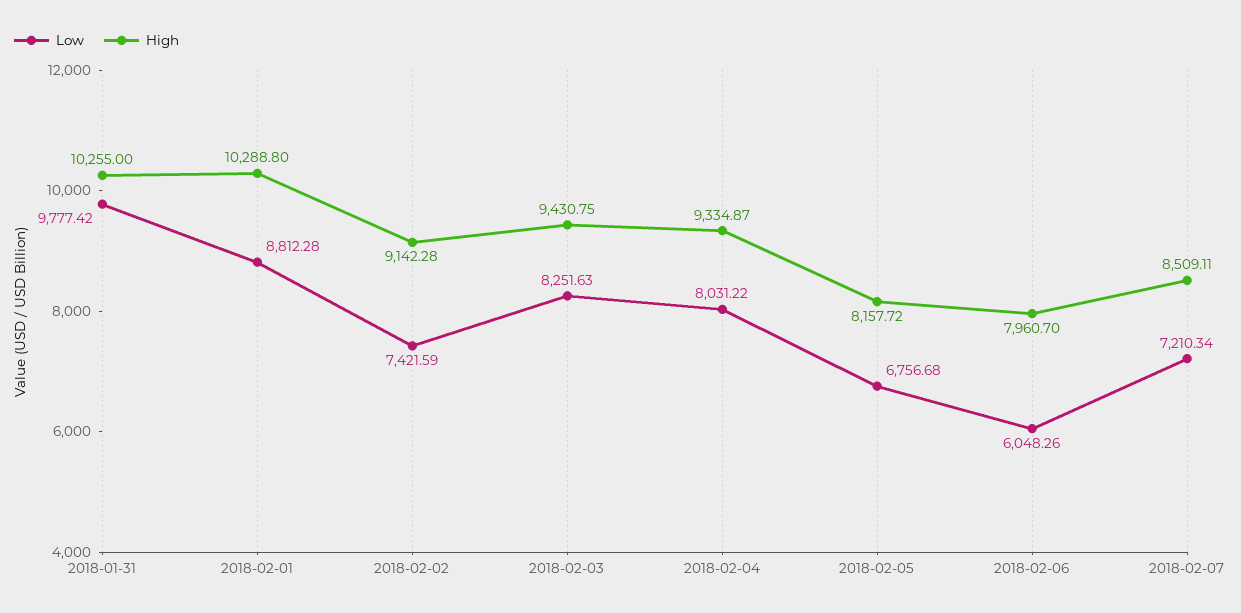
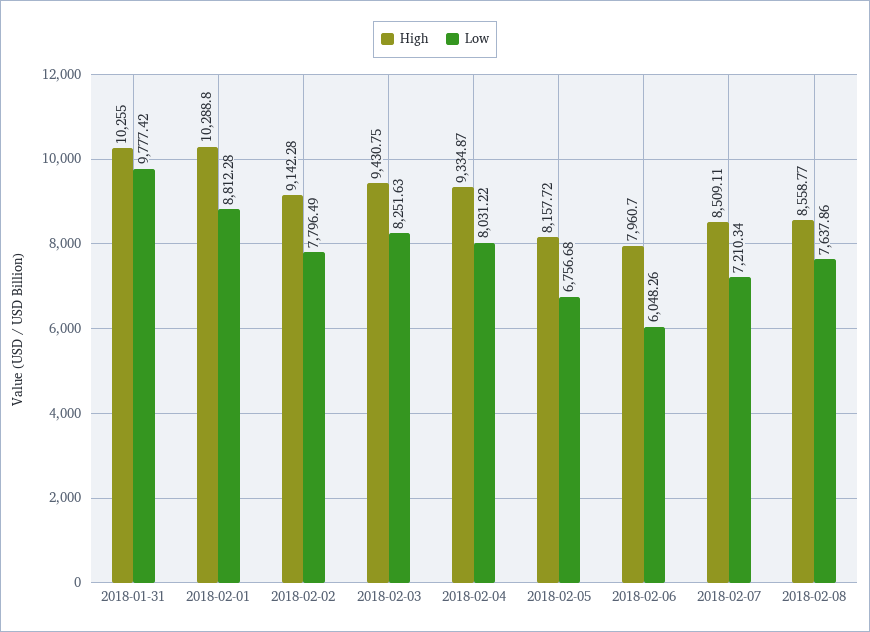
Low, 2018-02-02: 7421.59 -> 7796.49
High, 2018-02-08: none -> 8558.77
Low, 2018-02-08: none -> 7637.86

